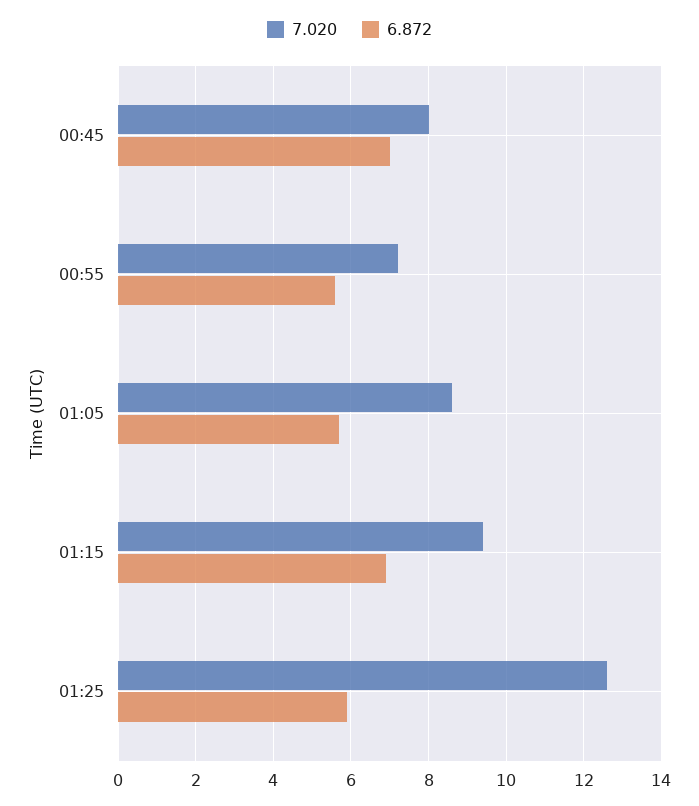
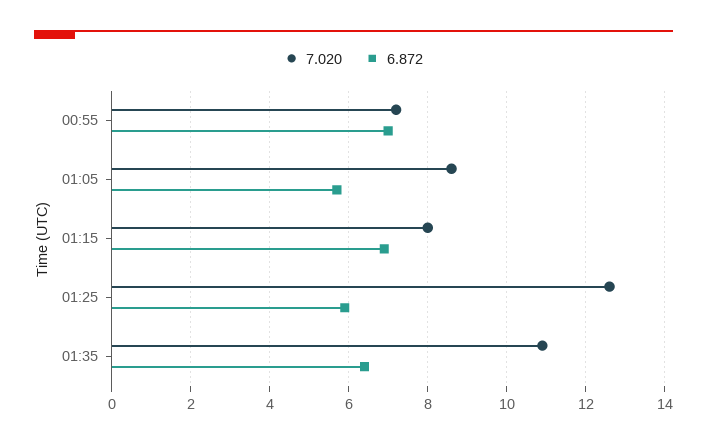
7.020, 00:45: 8 -> none
6.872, 00:45: 7 -> none
6.872, 00:55: 5.5 -> 7
7.020, 01:15: 9.5 -> 8
7.020, 01:35: none -> 11
6.872, 01:35: none -> 6.5

